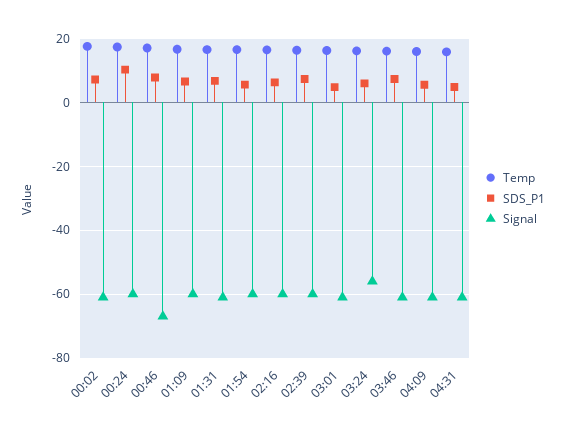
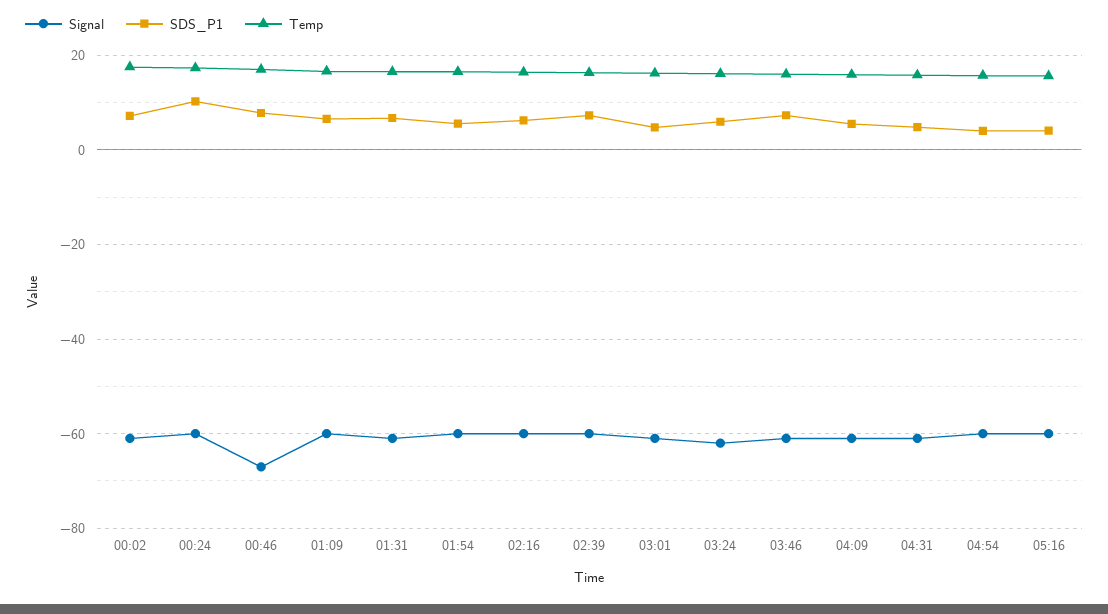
Signal, 03:24: -56 -> -62
Signal, 04:54: none -> -60
SDS_P1, 04:54: none -> 4
Temp, 04:54: none -> 16
Signal, 05:16: none -> -60
SDS_P1, 05:16: none -> 4
Temp, 05:16: none -> 16

